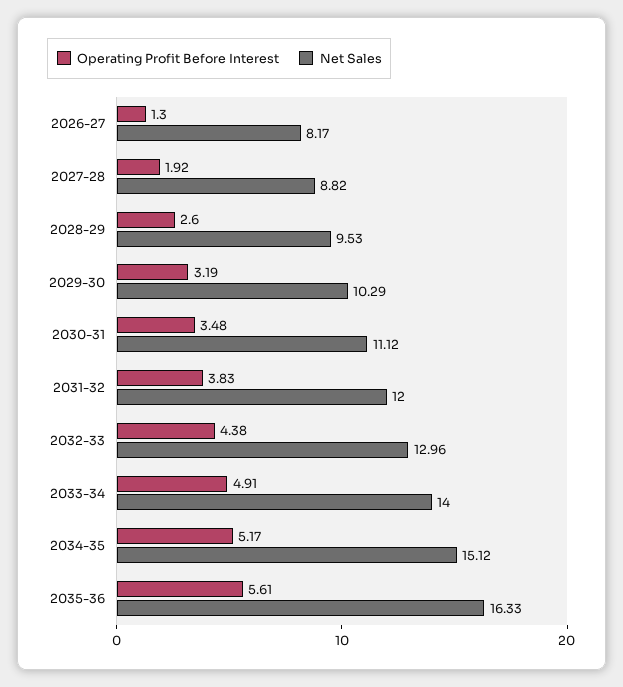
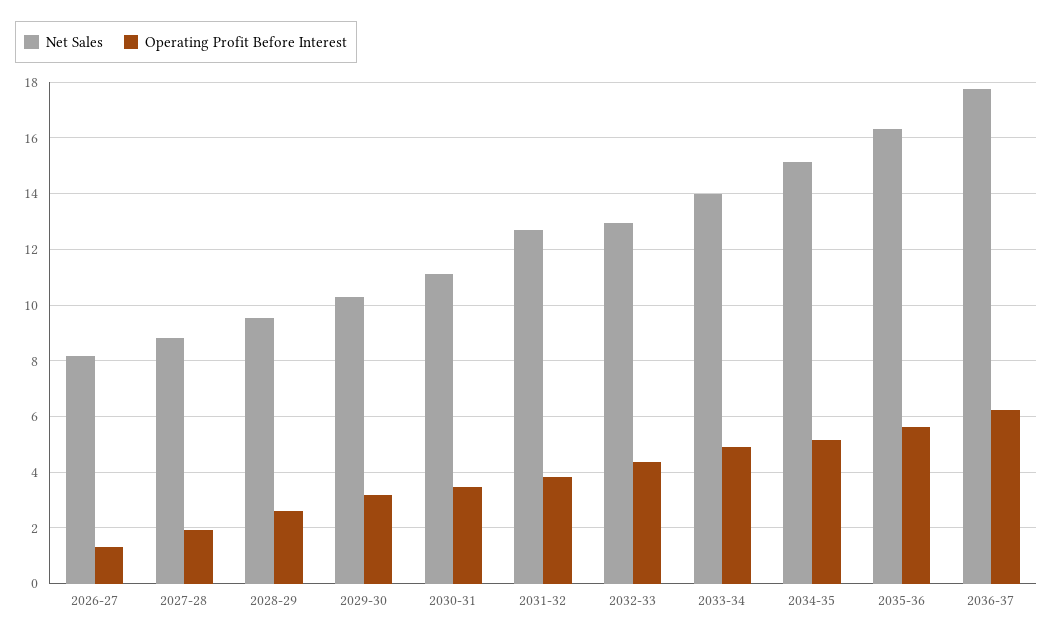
Net Sales, 2031-32: 12 -> 12.75
Net Sales, 2036-37: none -> 17.75
Operating Profit Before Interest, 2036-37: none -> 6.25

